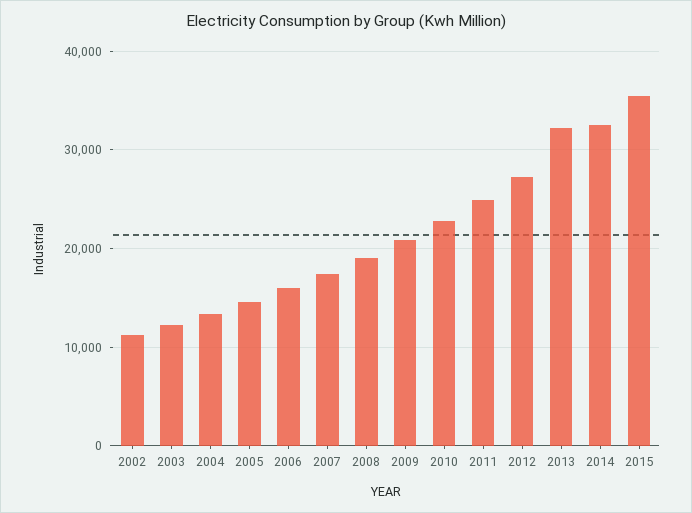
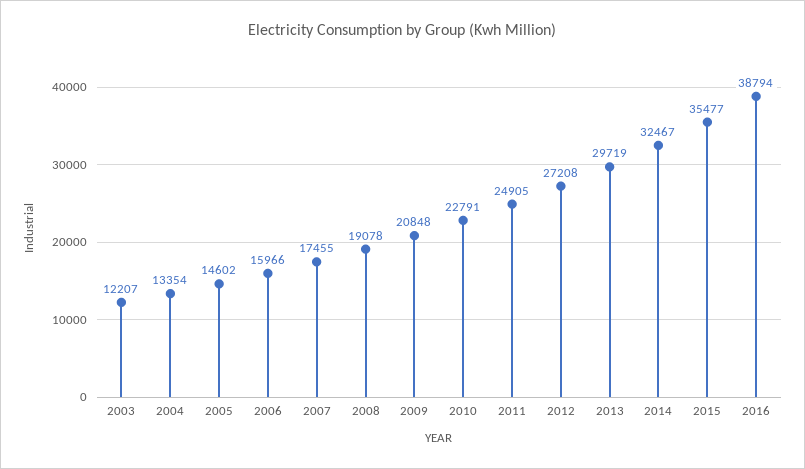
2002: 11000 -> none
2013: 32000 -> 29719
2016: none -> 38794

